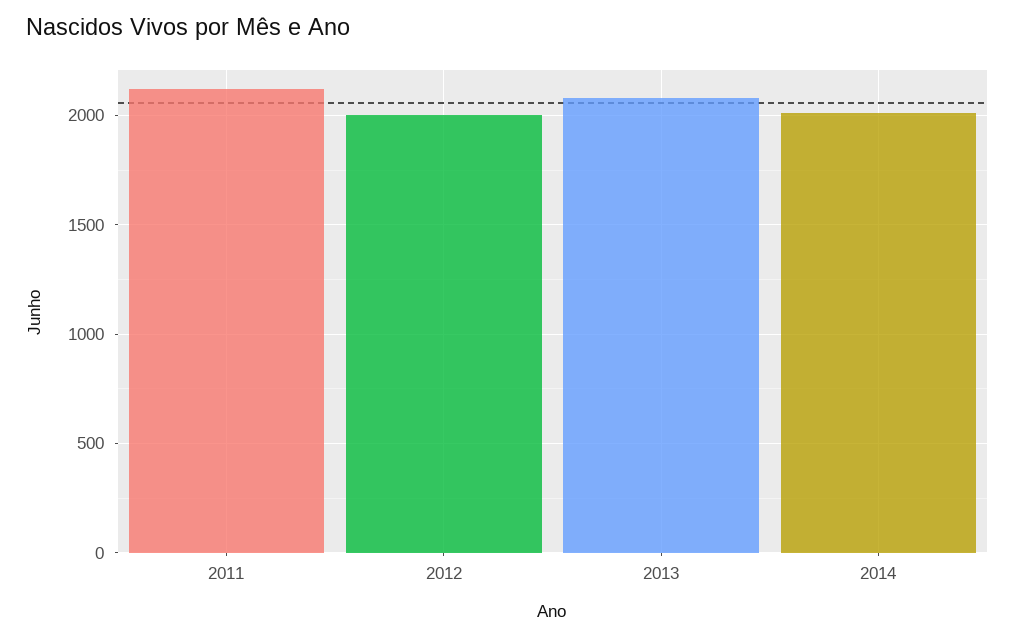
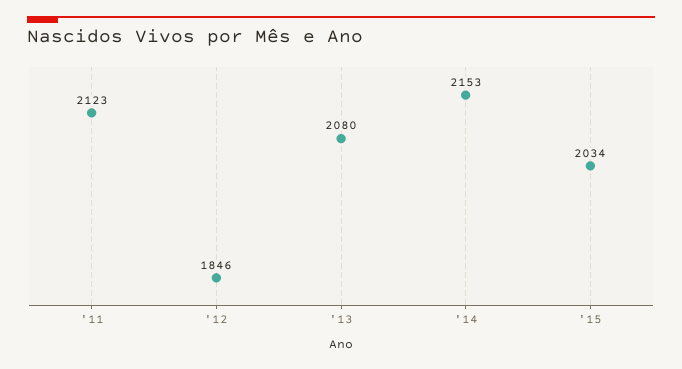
2012: 2000 -> 1846
2014: 2000 -> 2153
'15: none -> 2034

